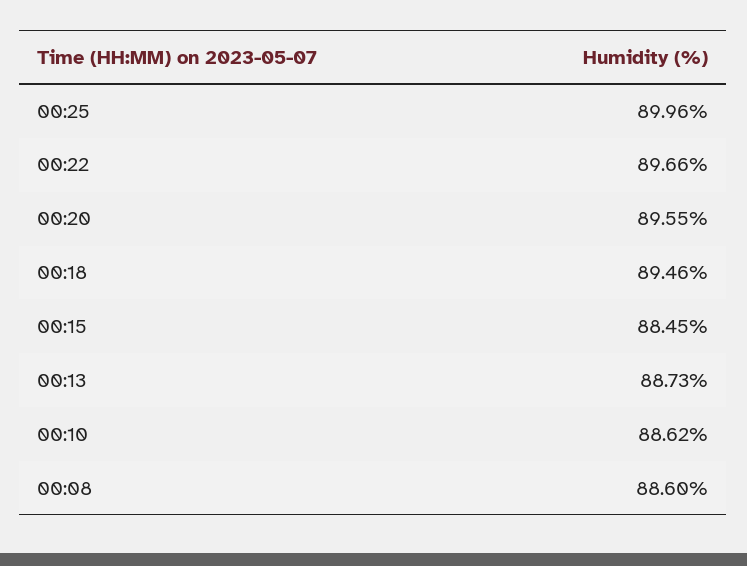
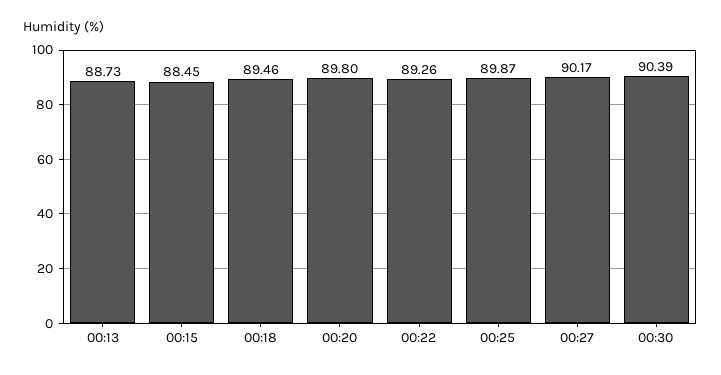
00:25: 89.96 -> 89.87
00:22: 89.66 -> 89.26
00:20: 89.55 -> 89.8
00:10: 88.62 -> none
00:08: 88.6 -> none
00:27: none -> 90.17
00:30: none -> 90.39

